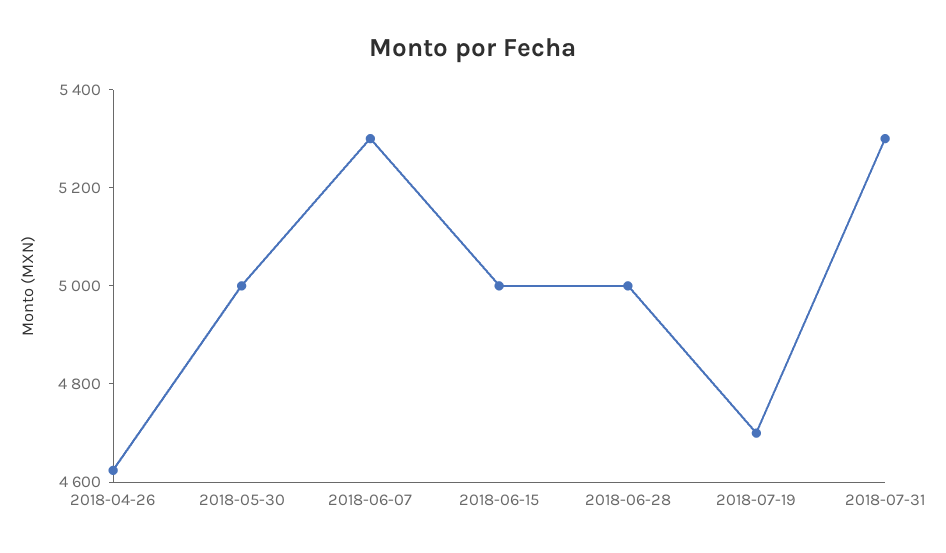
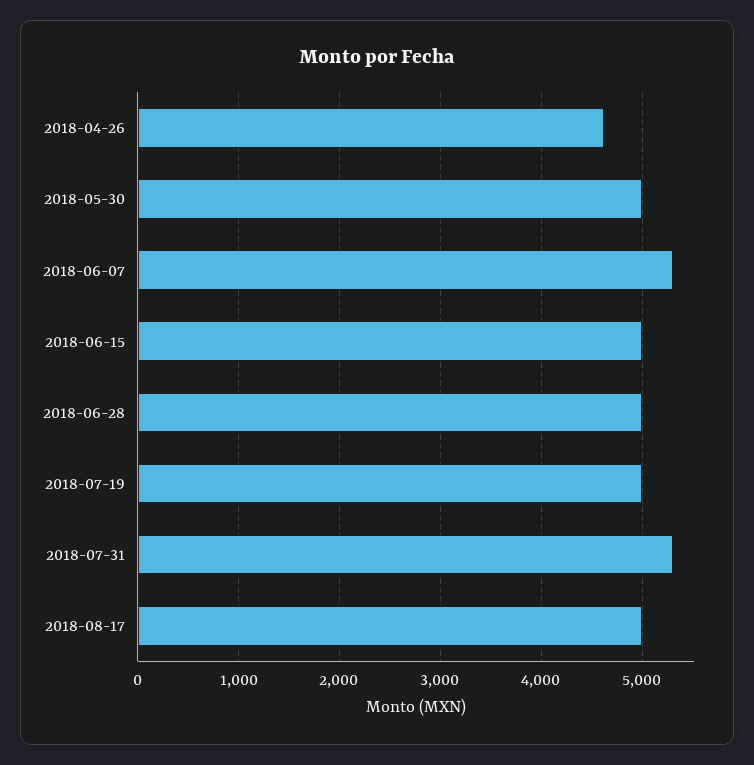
2018-07-19: 4700 -> 5000
2018-08-17: none -> 5000

